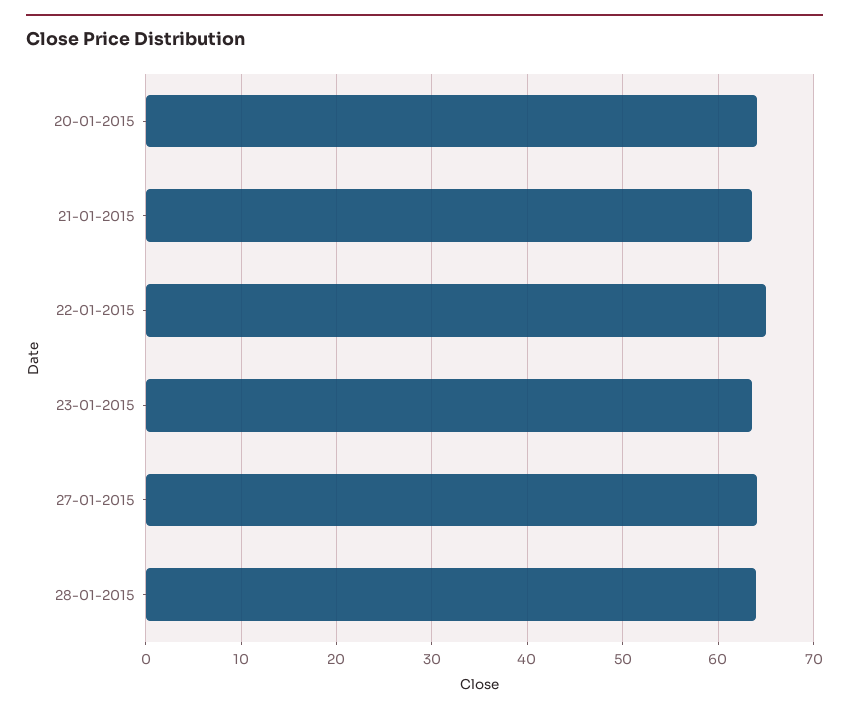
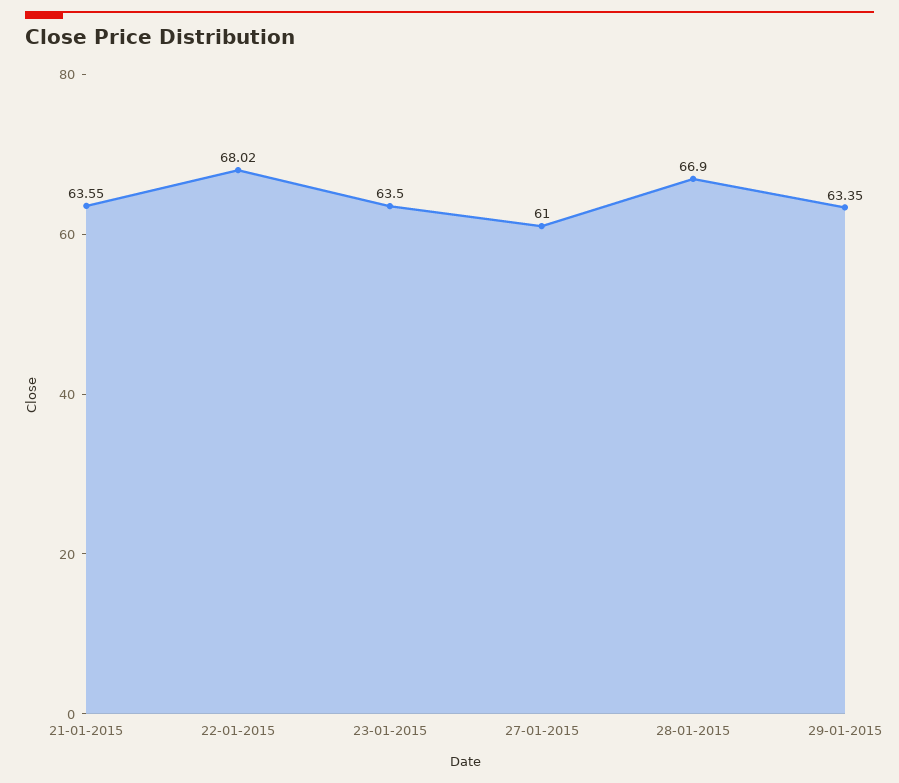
20-01-2015: 64 -> none
22-01-2015: 65 -> 68.02
27-01-2015: 64 -> 61
28-01-2015: 64 -> 66.9
29-01-2015: none -> 63.35

